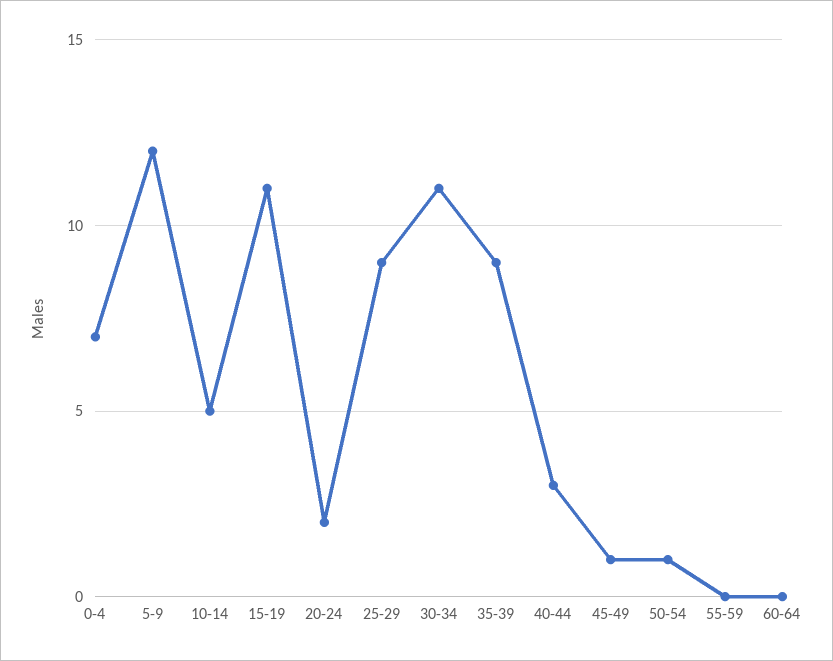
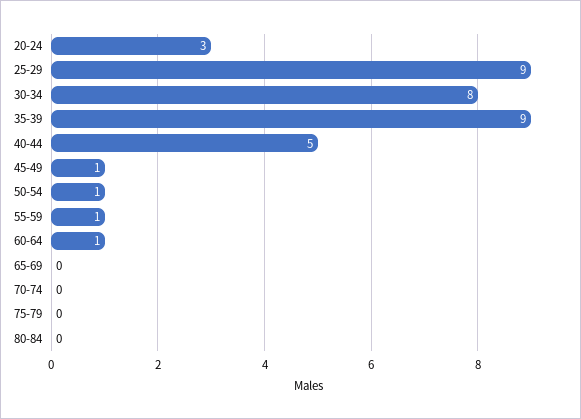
0-4: 7 -> none
5-9: 12 -> none
10-14: 5 -> none
15-19: 11 -> none
20-24: 2 -> 3
30-34: 11 -> 8
40-44: 3 -> 5
55-59: 0 -> 1
60-64: 0 -> 1
65-69: none -> 0
70-74: none -> 0
75-79: none -> 0
80-84: none -> 0

